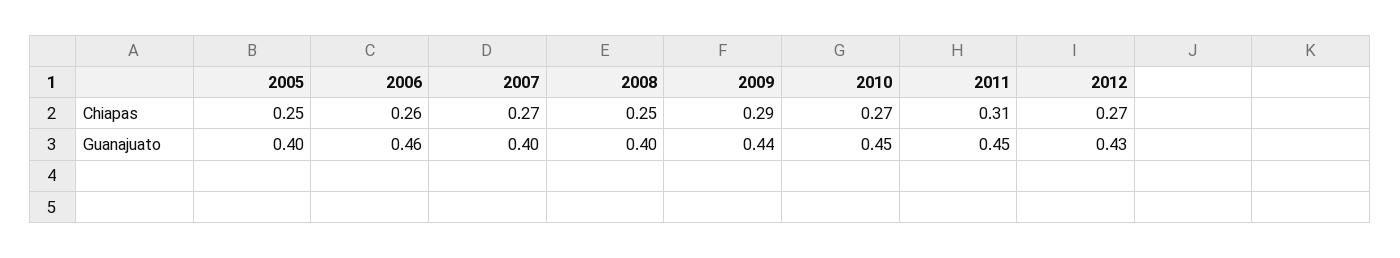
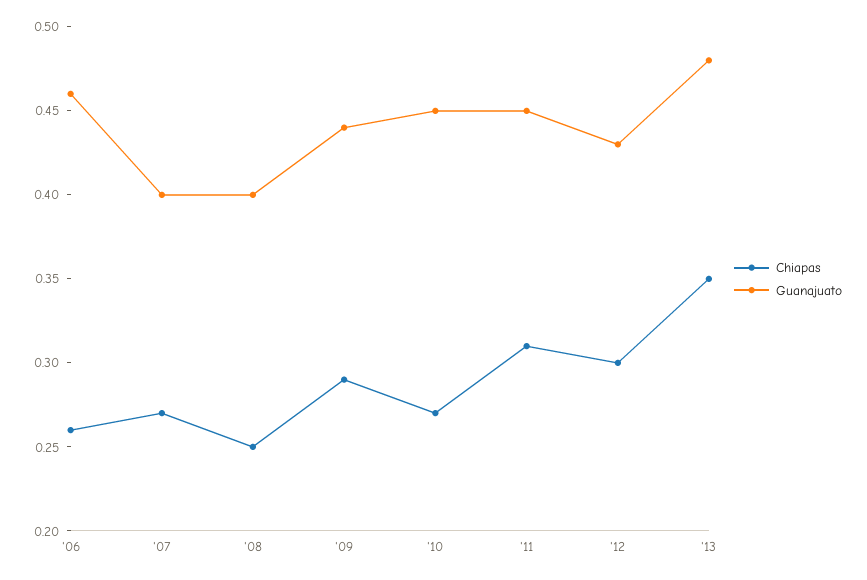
Chiapas, 2005: 0.25 -> none
Chiapas, 2012: 0.27 -> 0.3
Guanajuato, 2005: 0.4 -> none
Chiapas, '13: none -> 0.35
Guanajuato, '13: none -> 0.48

